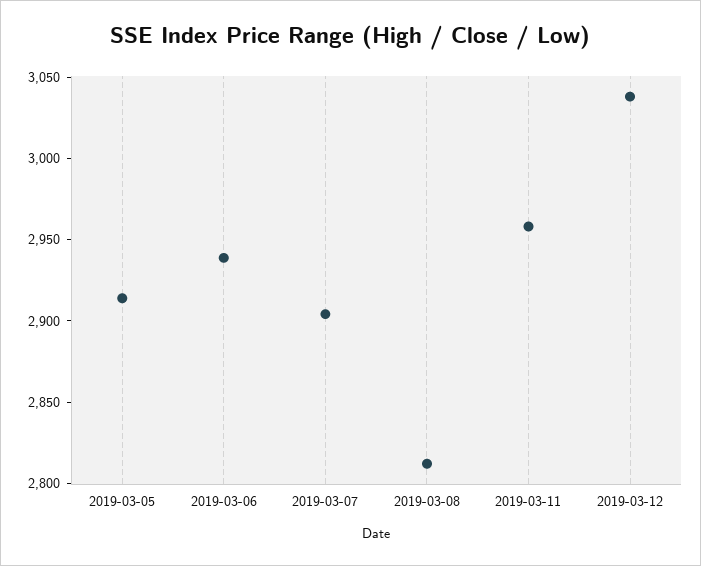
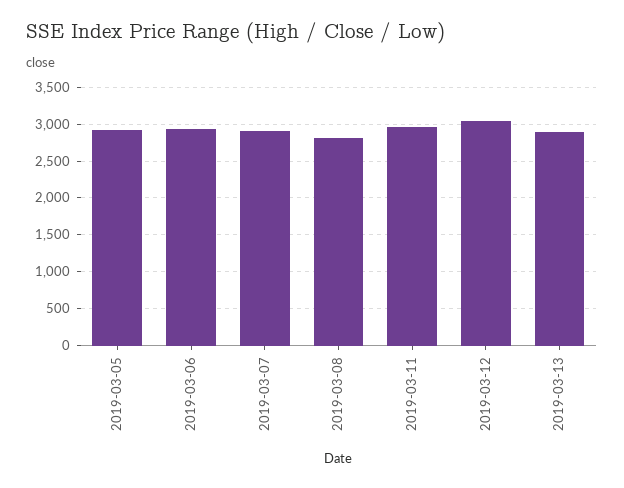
2019-03-13: none -> 2900

